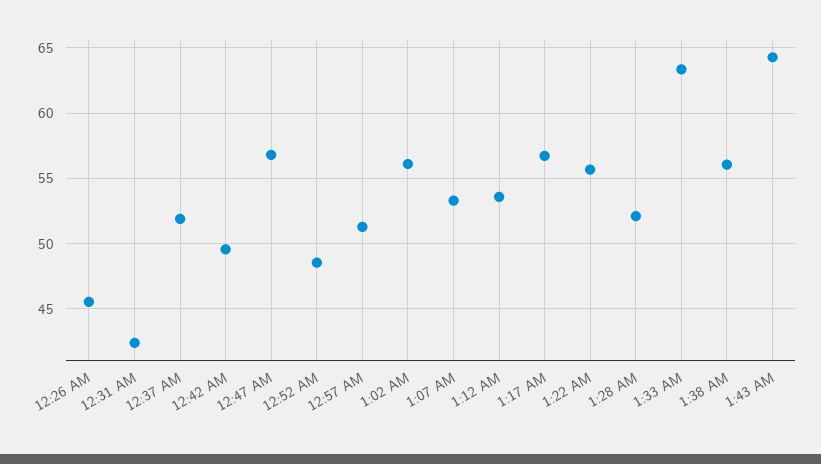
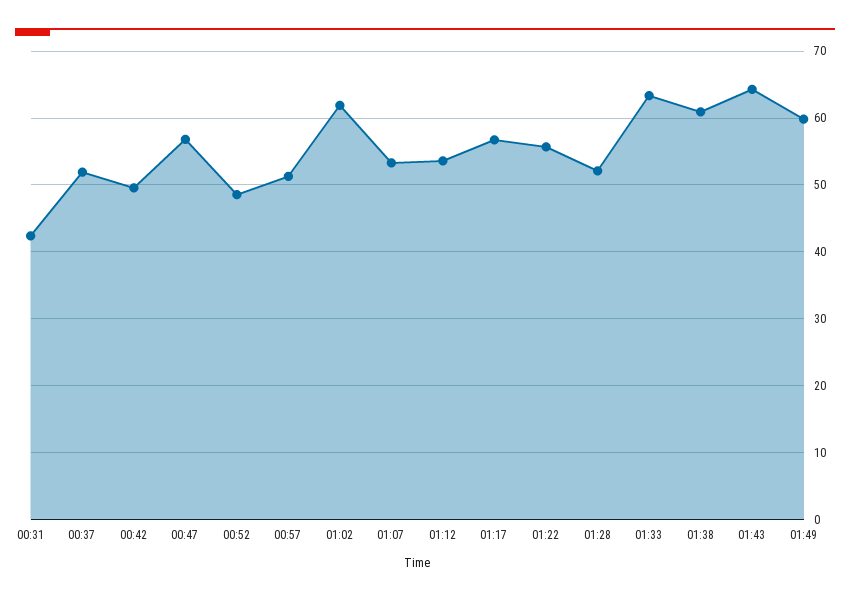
12:26 AM: 45.5 -> none
1:02 AM: 56 -> 62
1:38 AM: 56 -> 61
01:49: none -> 60

